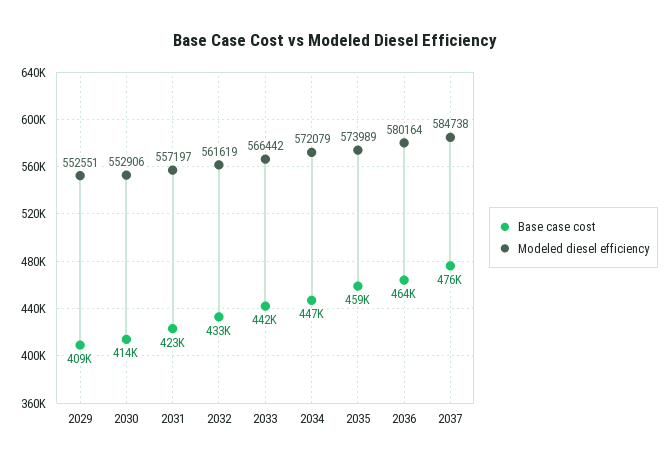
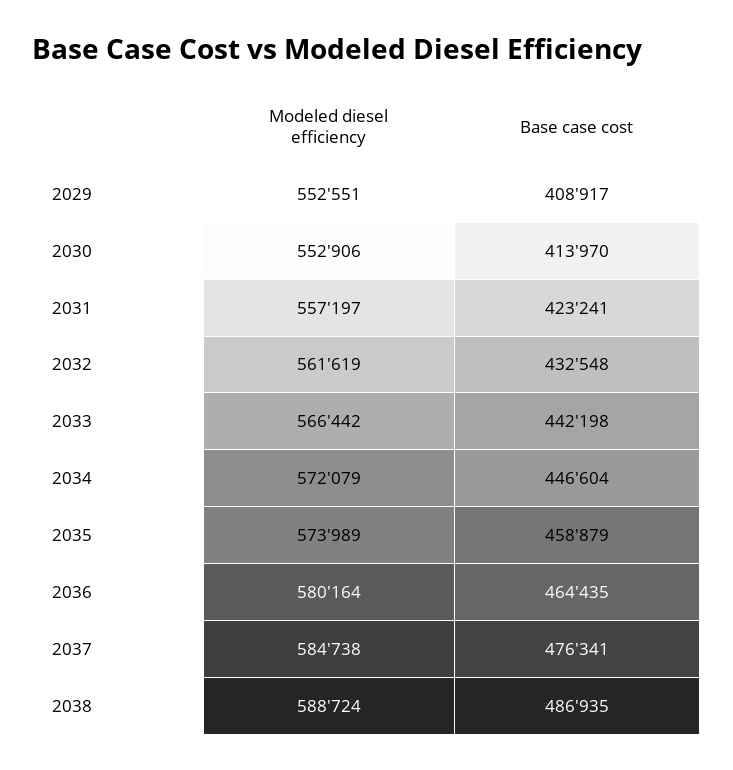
Modeled diesel efficiency, 2038: none -> 588724
Base case cost, 2038: none -> 486935

